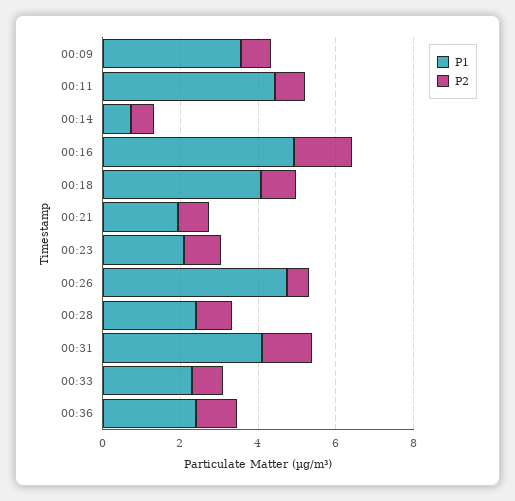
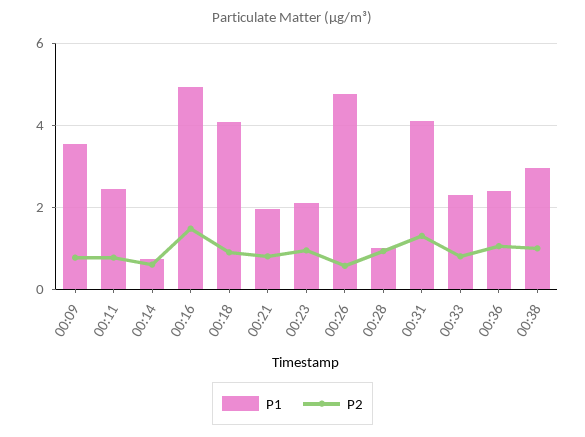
P1, 00:11: 4.5 -> 2.4
P1, 00:28: 2.5 -> 1
P1, 00:38: none -> 3
P2, 00:38: none -> 1

